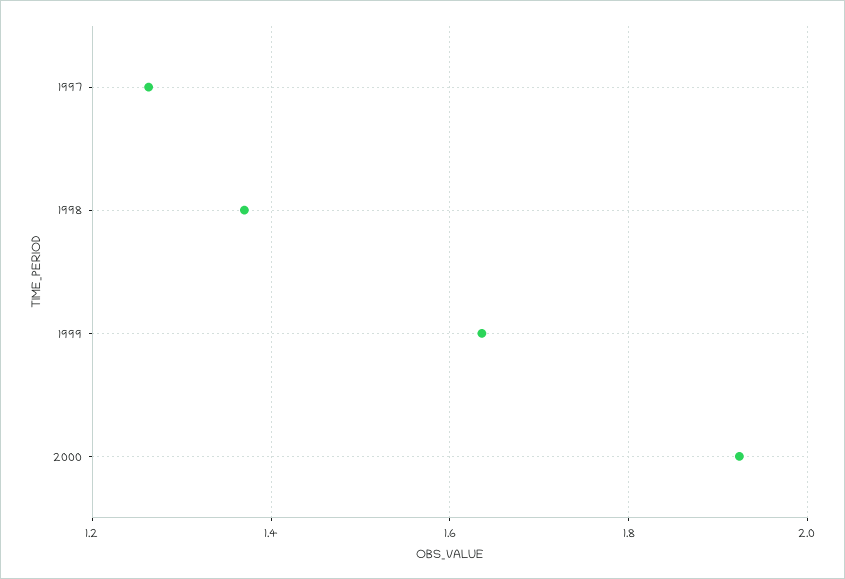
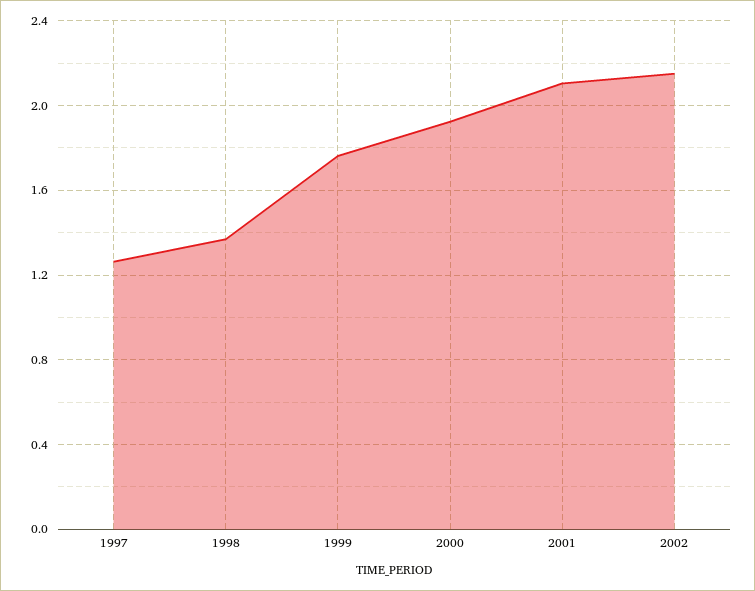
1999: 1.64 -> 1.75
2001: none -> 2.1
2002: none -> 2.15

